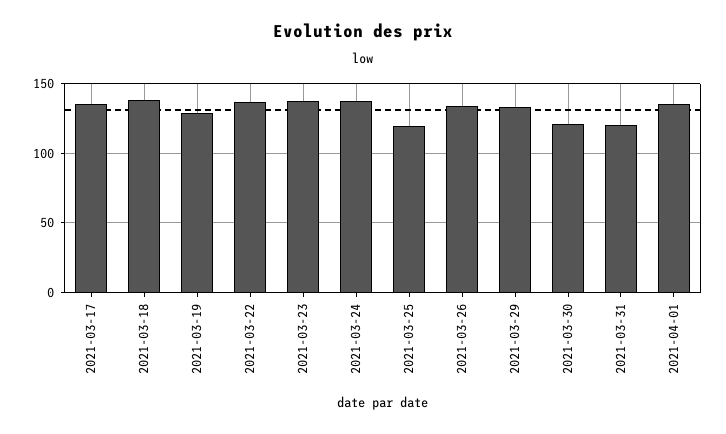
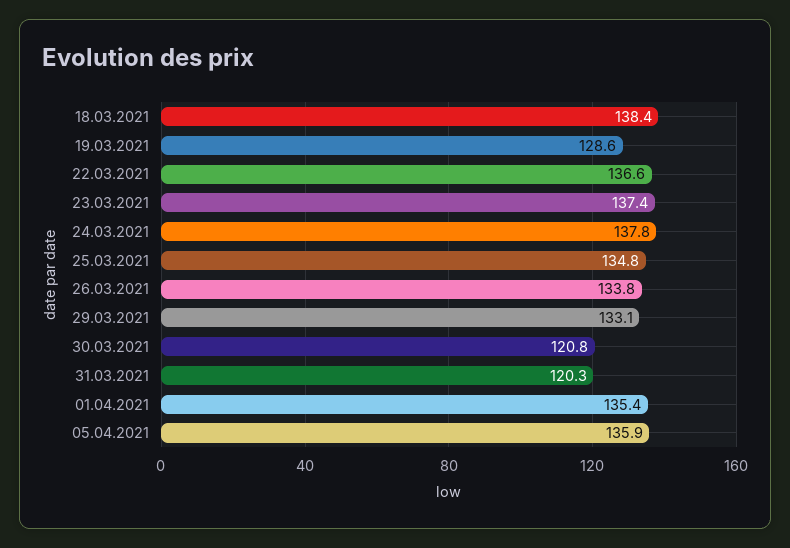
2021-03-17: 135 -> none
2021-03-25: 120 -> 134.8
05.04.2021: none -> 135.9

